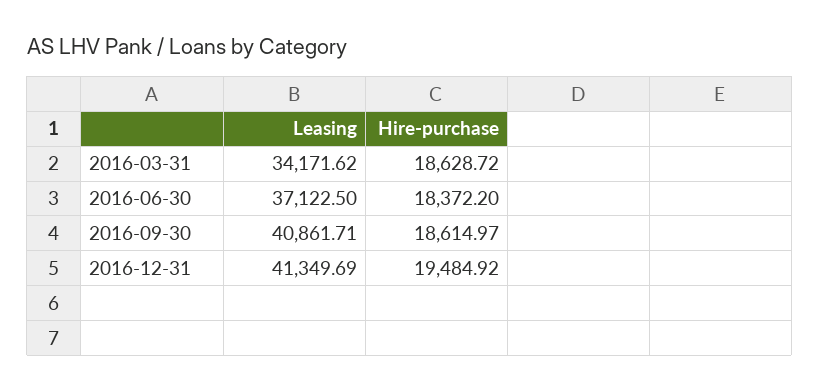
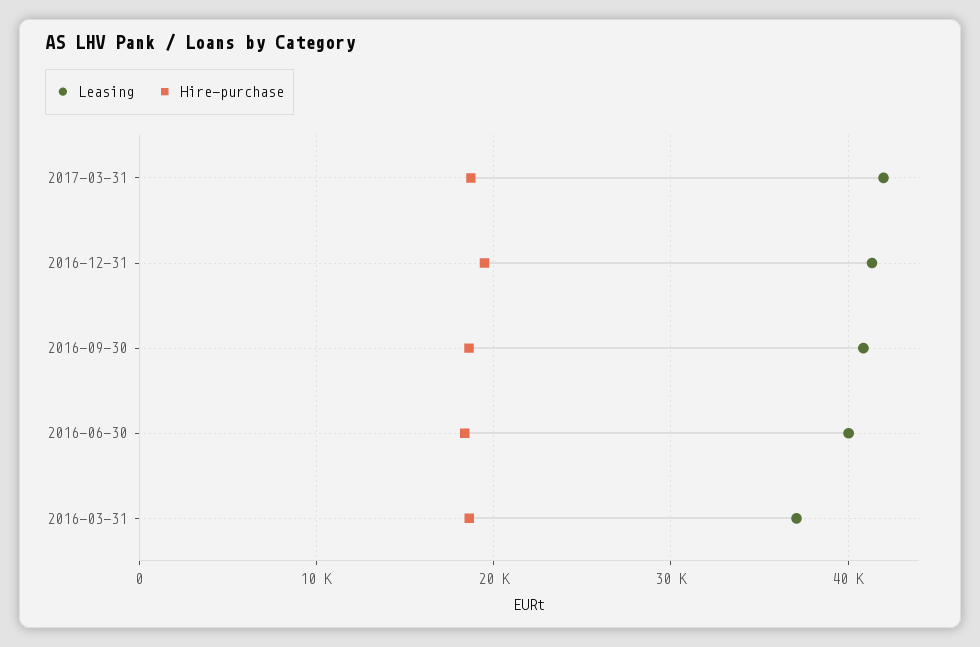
Leasing, 2016-03-31: 34171.62 -> 37000
Leasing, 2016-06-30: 37122.5 -> 40000
Leasing, 2017-03-31: none -> 42000
Hire-purchase, 2017-03-31: none -> 19000

